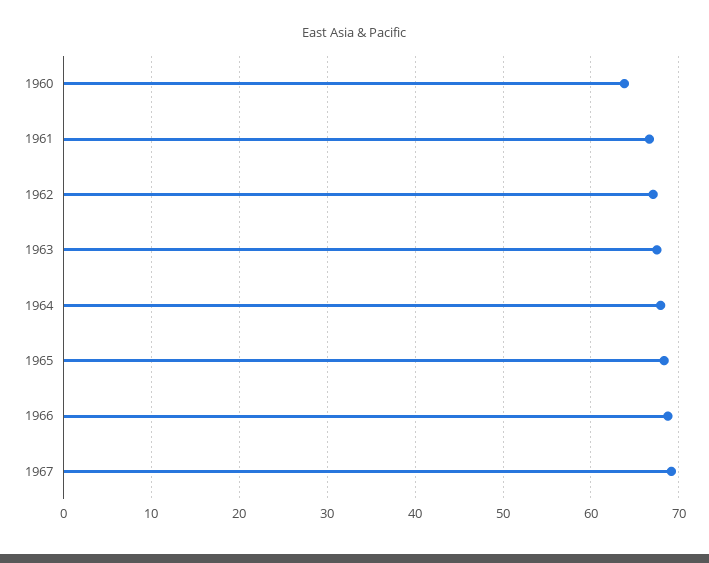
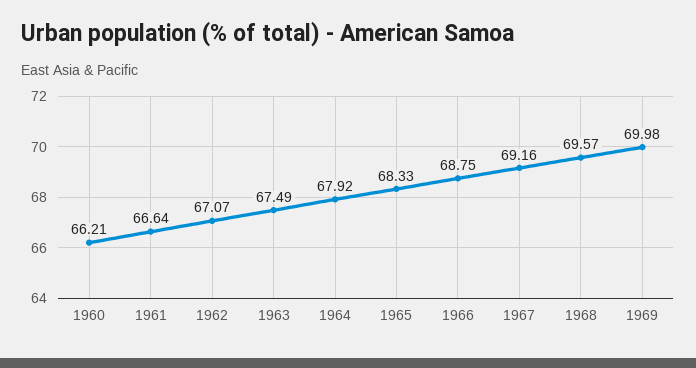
1960: 64 -> 66.21
1968: none -> 69.57
1969: none -> 69.98

